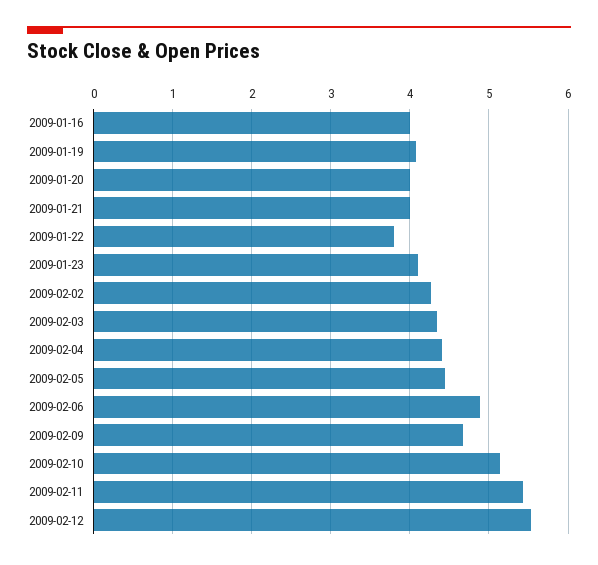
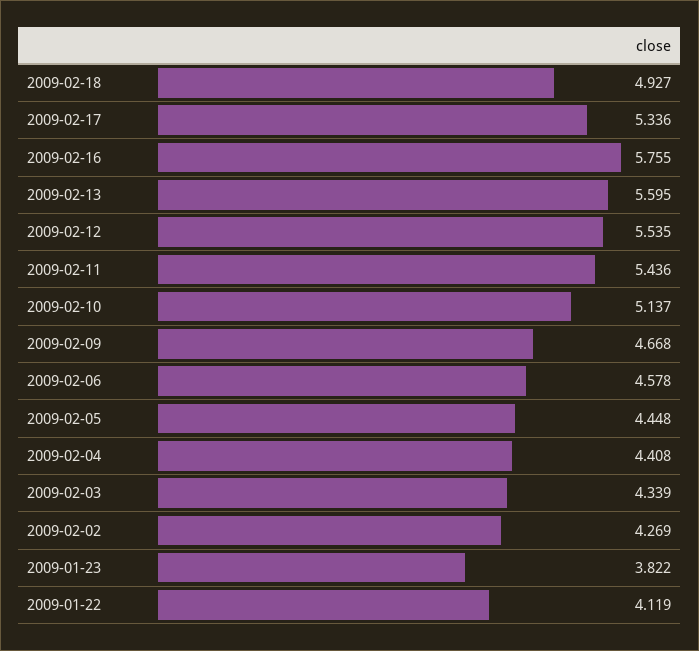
2009-01-16: 4 -> none
2009-01-19: 4.1 -> none
2009-01-20: 4 -> none
2009-01-21: 4 -> none
2009-01-22: 3.8 -> 4.119
2009-01-23: 4.1 -> 3.822
2009-02-06: 4.9 -> 4.578
2009-02-18: none -> 4.927
2009-02-17: none -> 5.336
2009-02-16: none -> 5.755
2009-02-13: none -> 5.595

